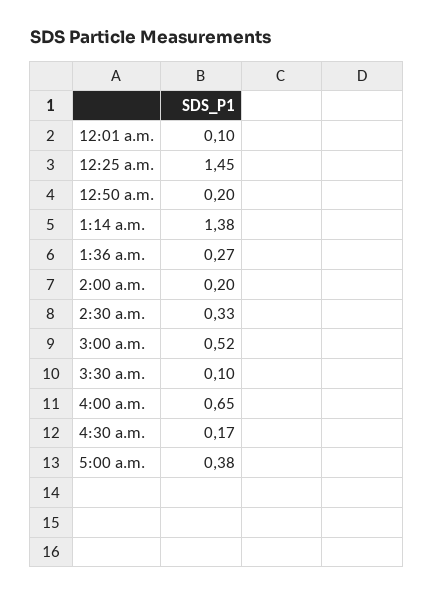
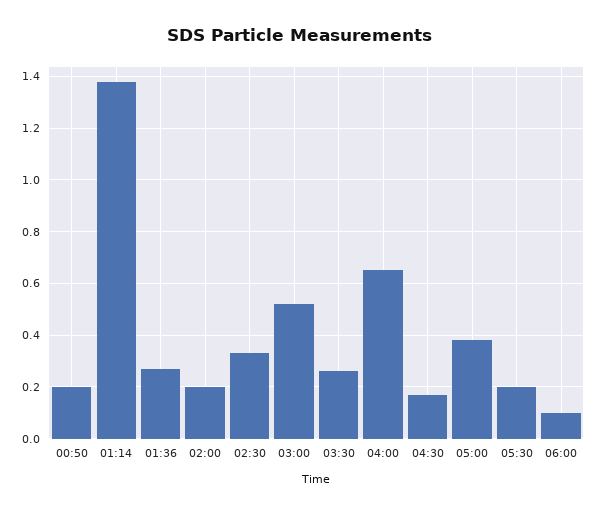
12:01 a.m.: 0.1 -> none
12:25 a.m.: 1.45 -> none
3:30 a.m.: 0.1 -> 0.25
05:30: none -> 0.2
06:00: none -> 0.1

